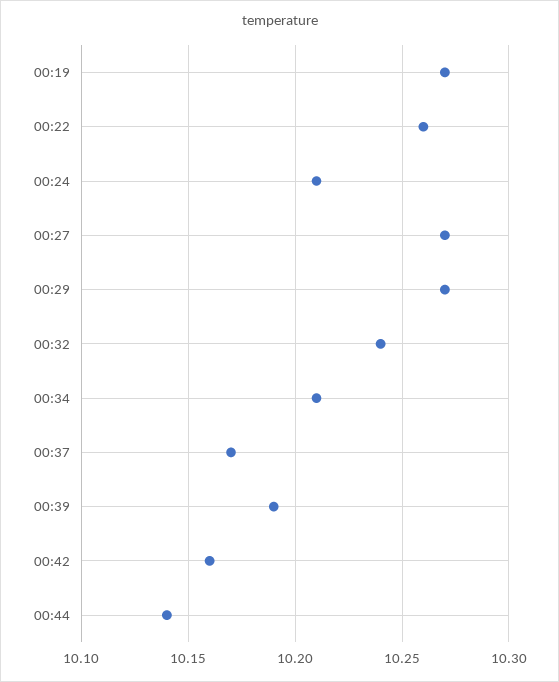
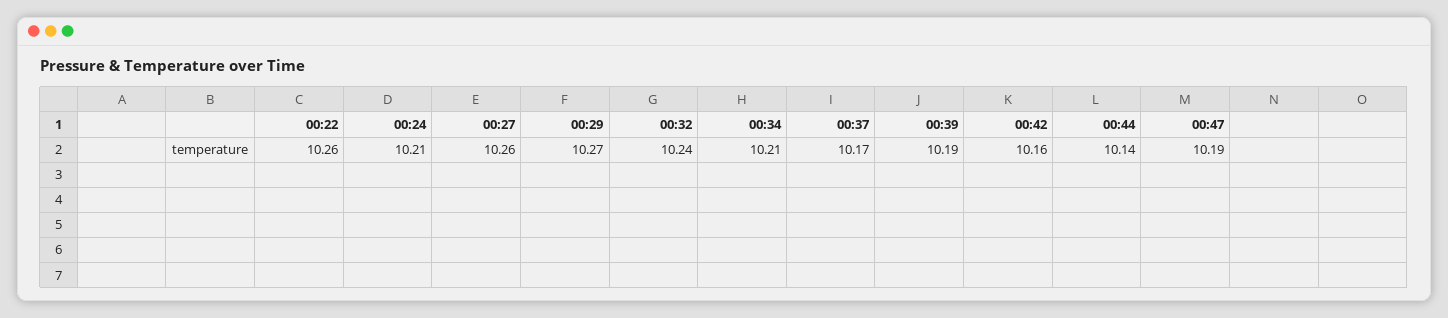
00:19: 10.27 -> none
00:27: 10.27 -> 10.26
00:47: none -> 10.19

